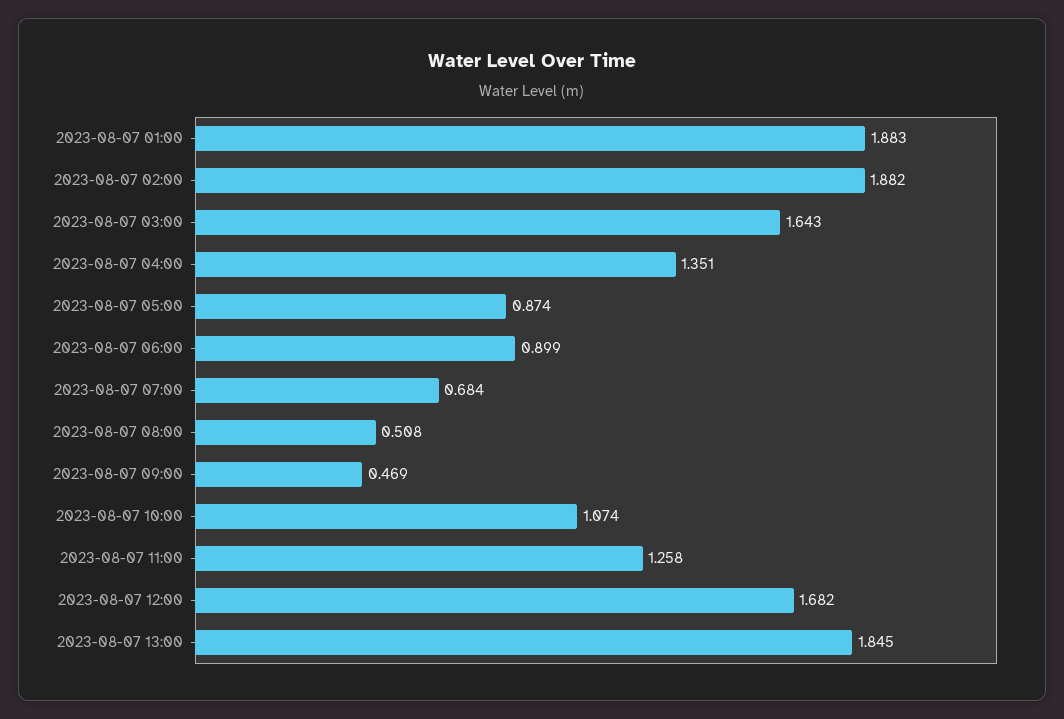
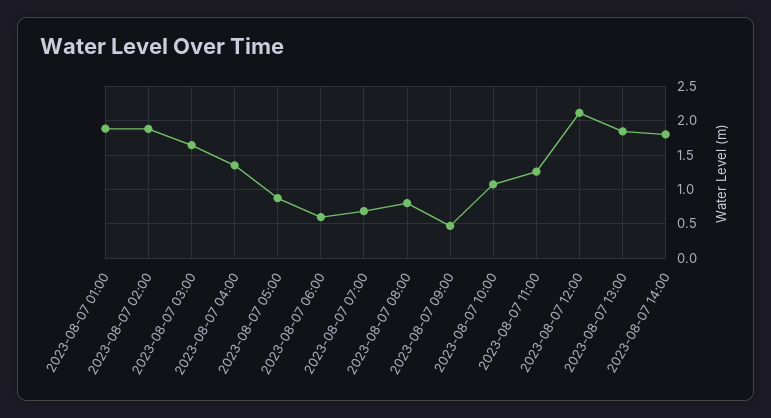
2023-08-07 06:00: 0.899 -> 0.6
2023-08-07 08:00: 0.508 -> 0.8
2023-08-07 12:00: 1.682 -> 2.1
2023-08-07 14:00: none -> 1.8

